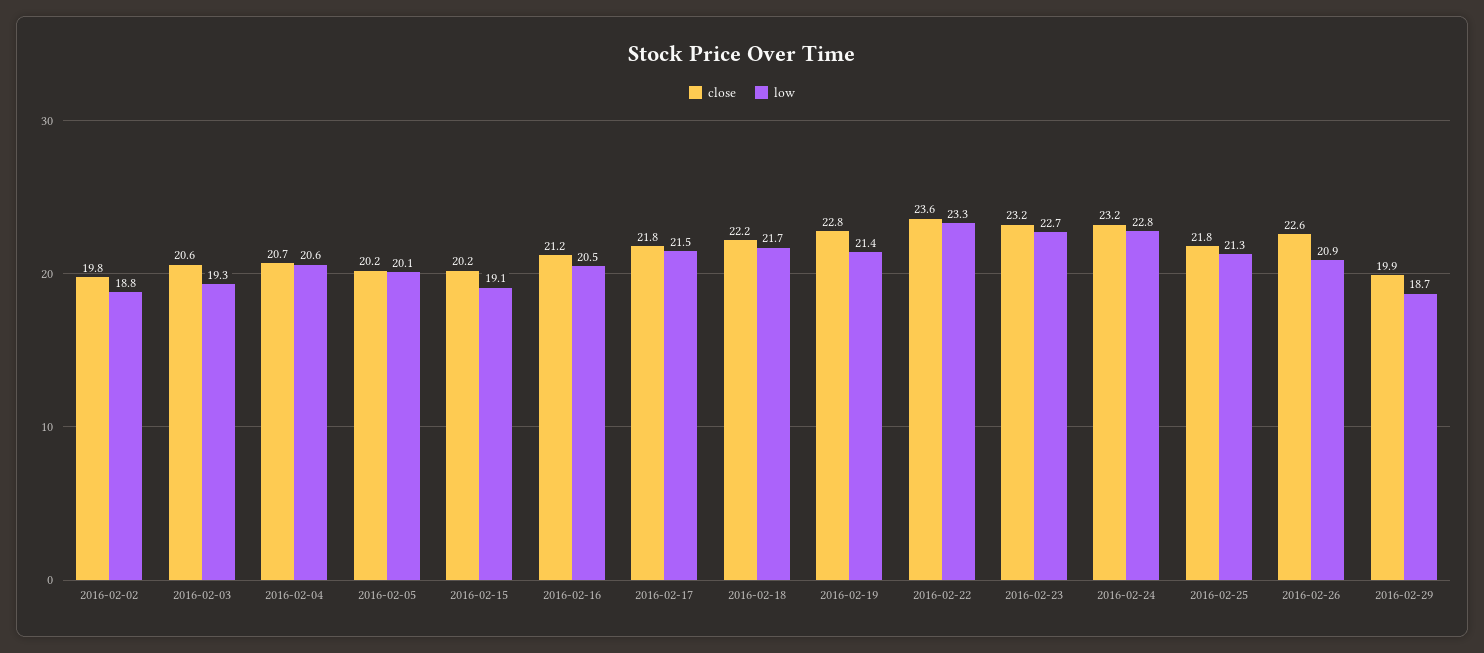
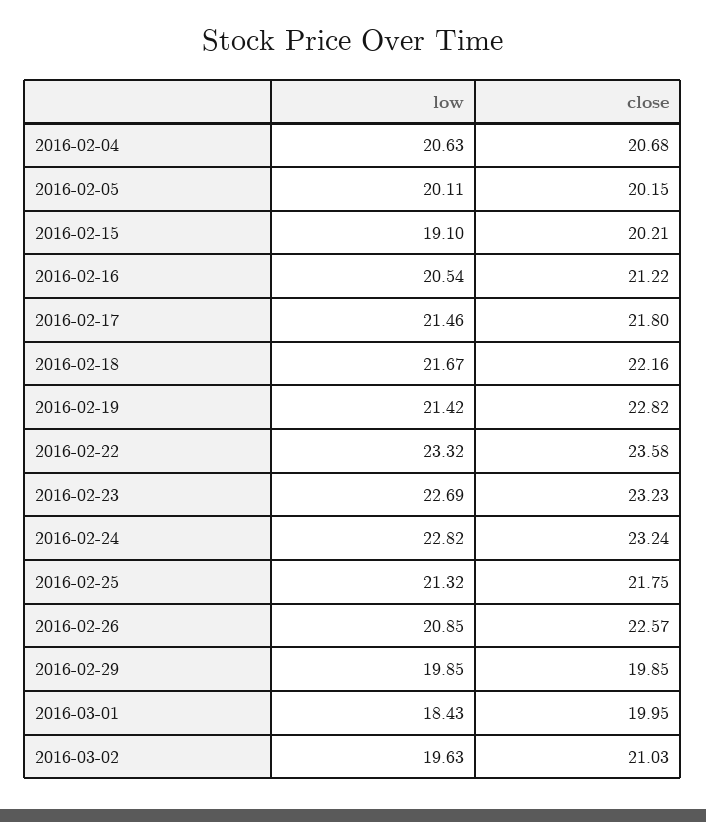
close, 2016-02-02: 19.8 -> none
low, 2016-02-02: 18.8 -> none
close, 2016-02-03: 20.6 -> none
low, 2016-02-03: 19.3 -> none
low, 2016-02-29: 18.7 -> 19.85
low, 2016-03-01: none -> 18.43
close, 2016-03-01: none -> 19.95
low, 2016-03-02: none -> 19.63
close, 2016-03-02: none -> 21.03

